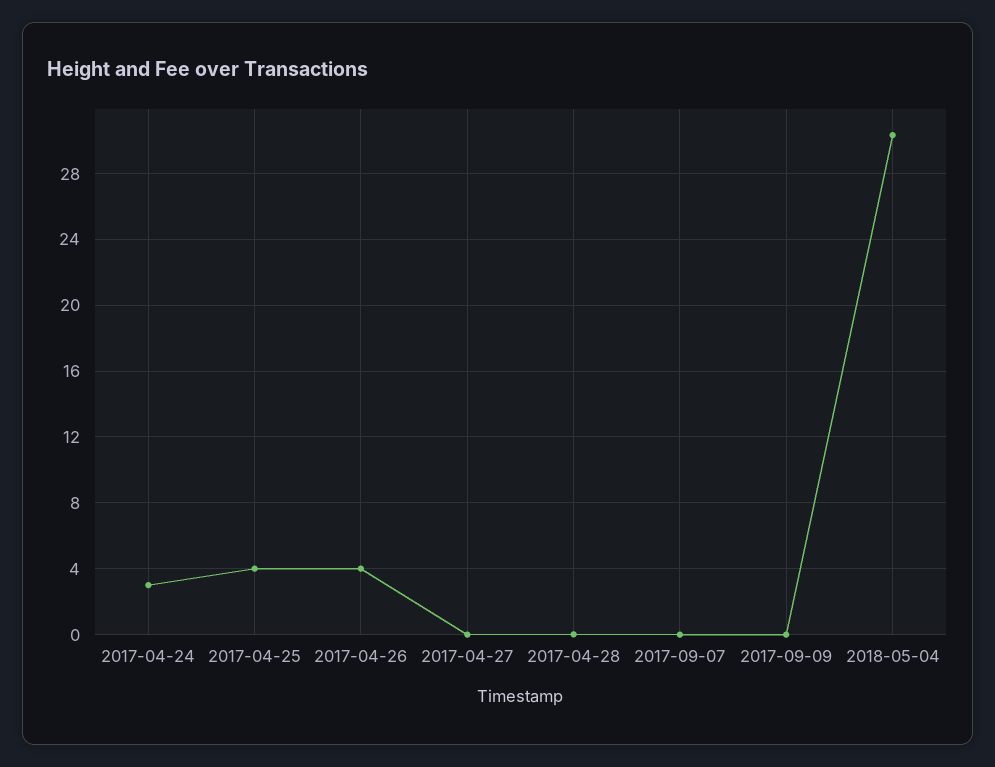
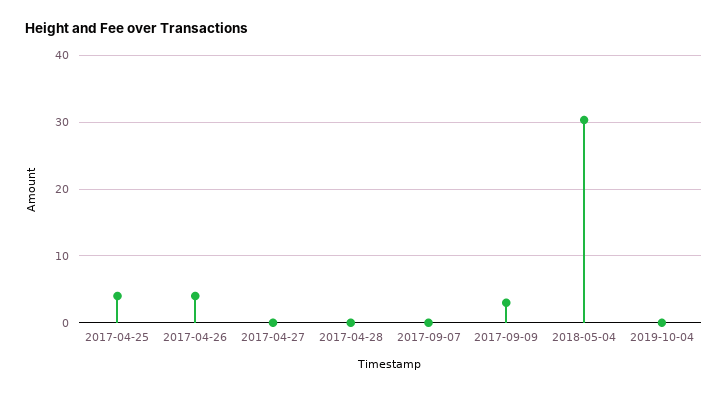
2017-04-24: 3 -> none
2017-09-09: 0 -> 3
2019-10-04: none -> 0

